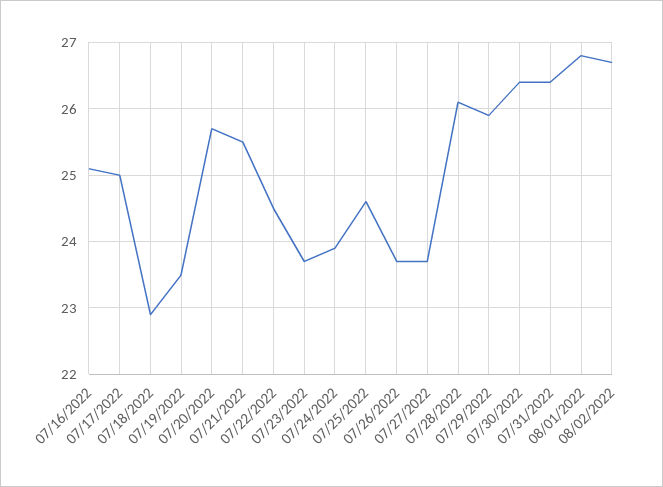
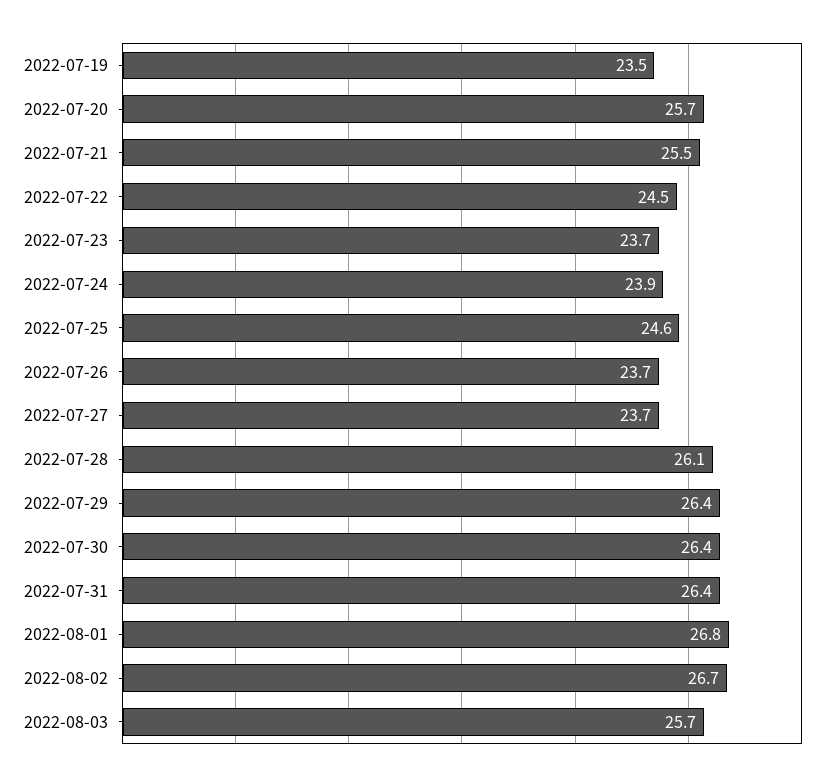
07/16/2022: 25.1 -> none
07/17/2022: 25 -> none
07/18/2022: 22.9 -> none
07/29/2022: 25.9 -> 26.4
2022-08-03: none -> 25.7

